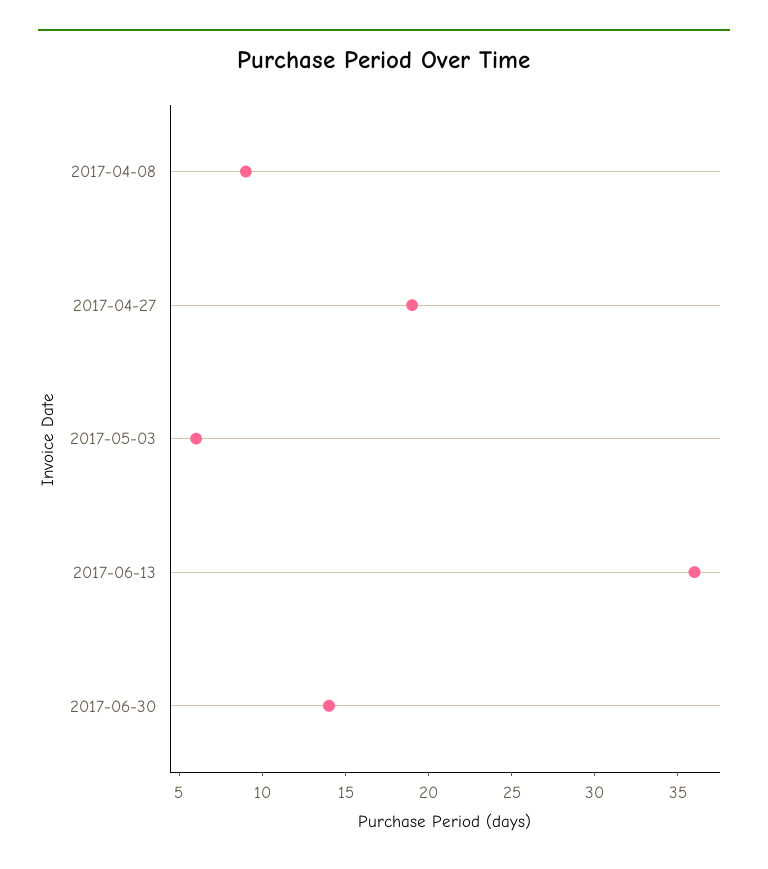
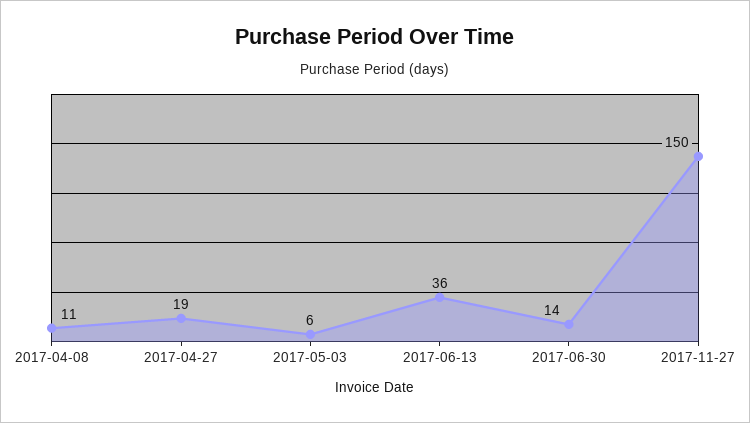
2017-04-08: 9 -> 11
2017-11-27: none -> 150

